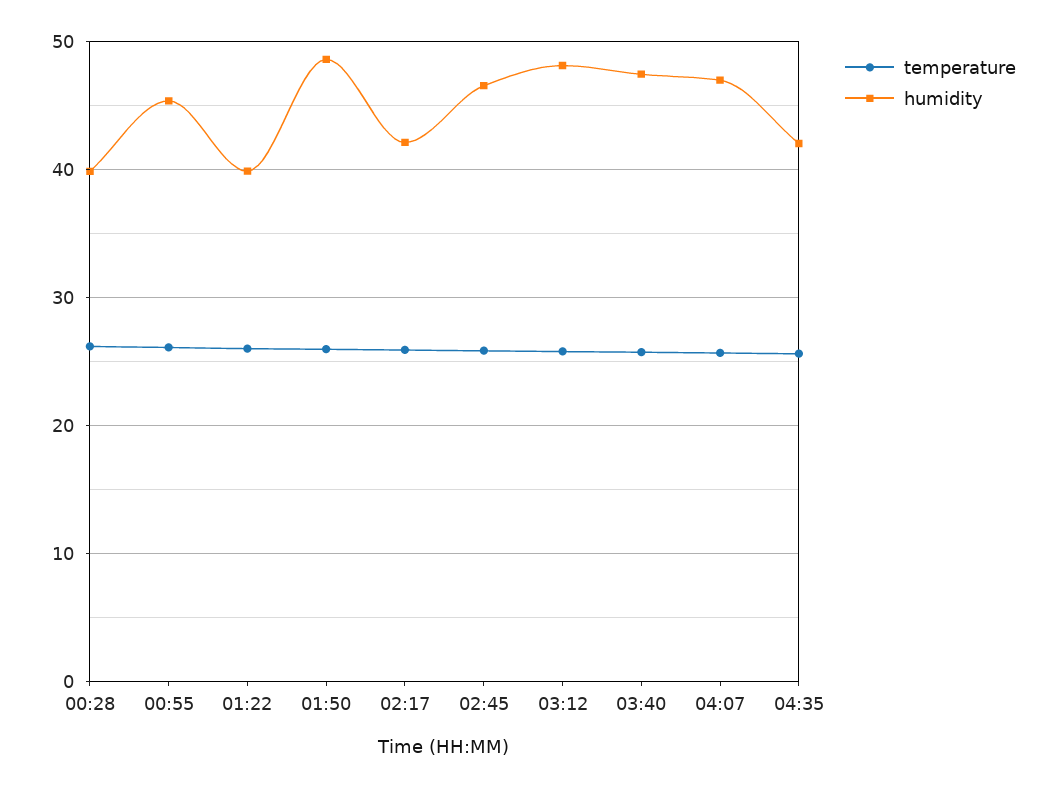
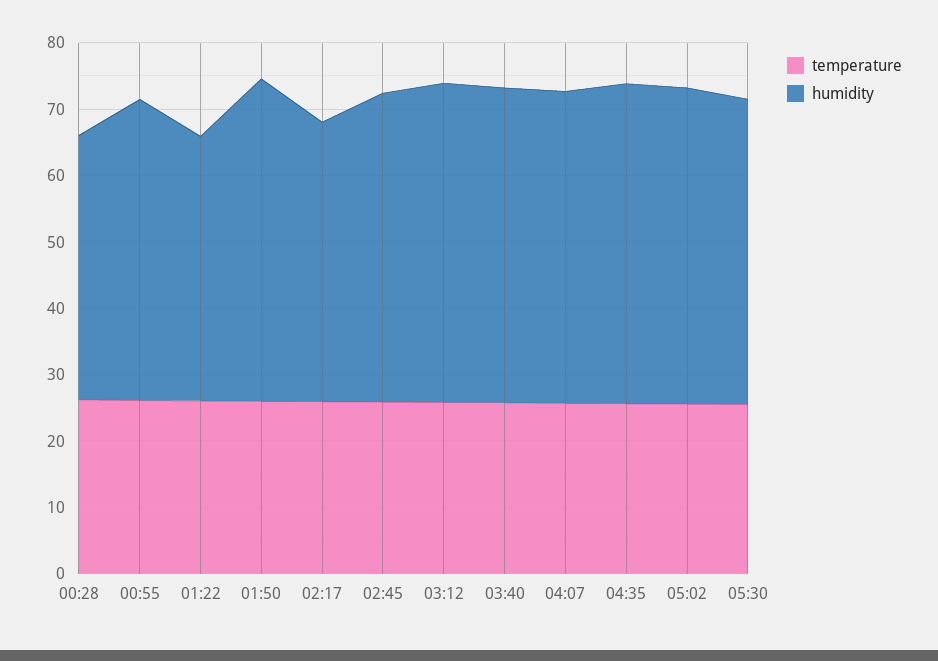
humidity, 04:35: 42 -> 48
temperature, 05:02: none -> 26
humidity, 05:02: none -> 48
temperature, 05:30: none -> 26
humidity, 05:30: none -> 46

